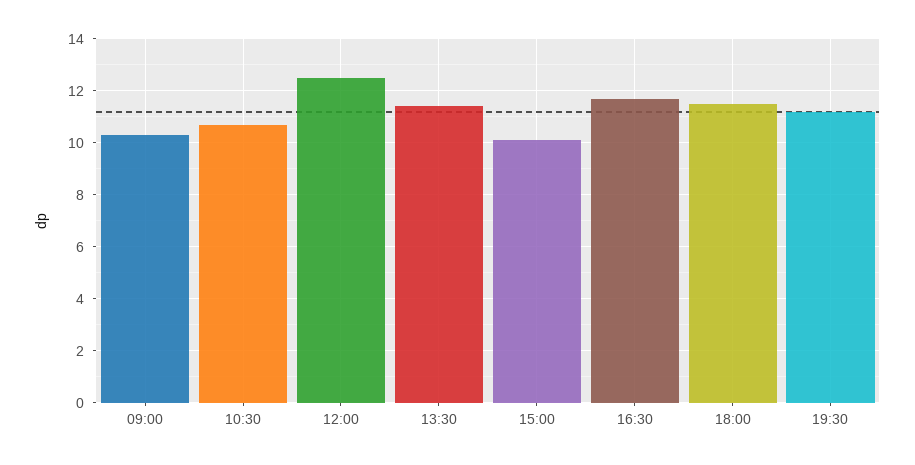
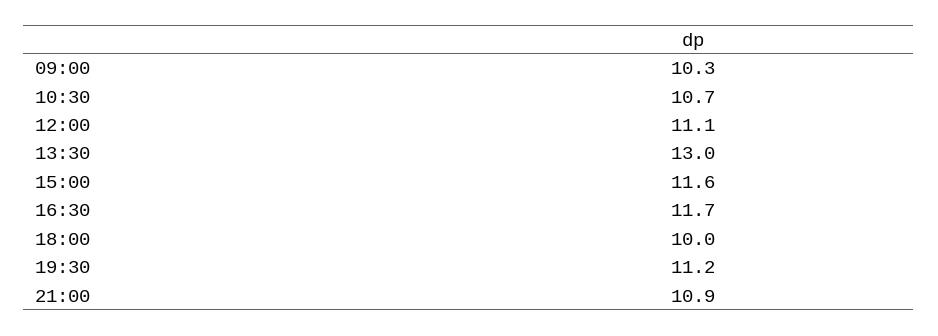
12:00: 12.5 -> 11.1
13:30: 11.5 -> 13
15:00: 10 -> 11.6
18:00: 11.5 -> 10
21:00: none -> 10.9

